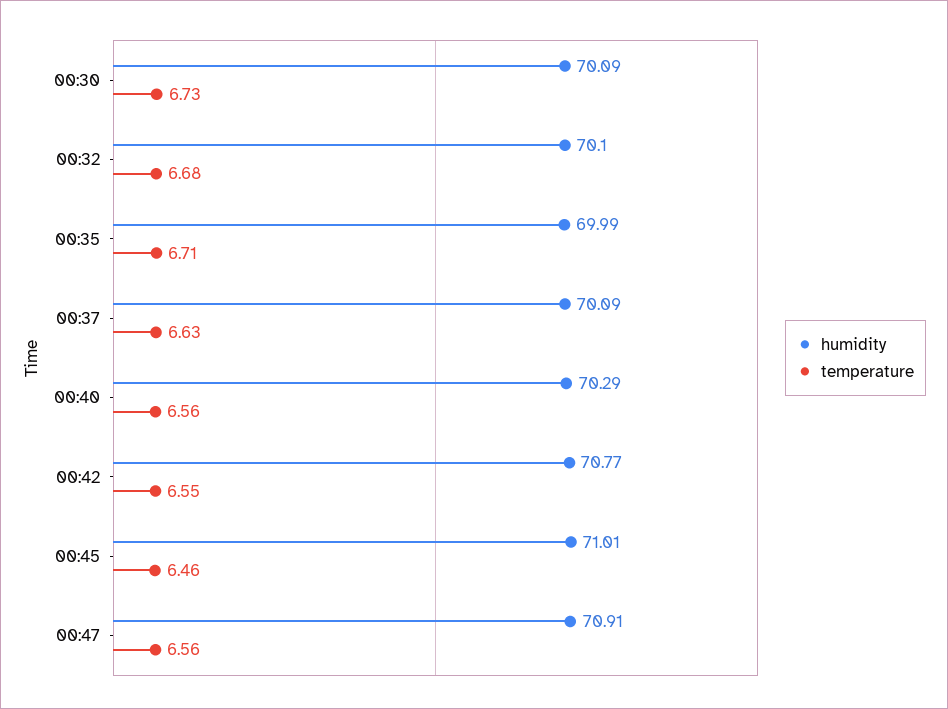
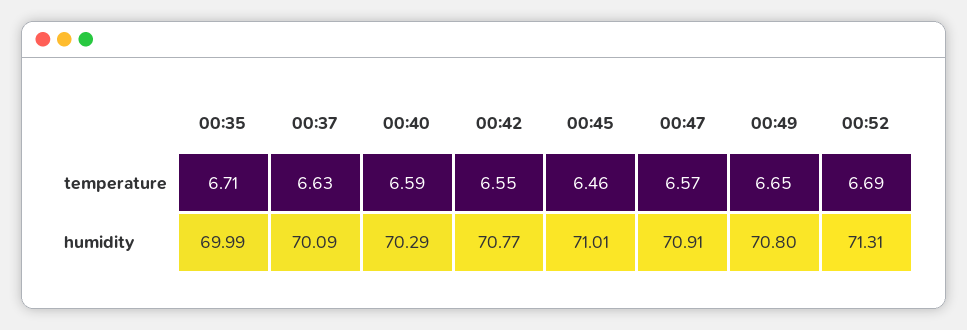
humidity, 00:30: 70.09 -> none
temperature, 00:30: 6.73 -> none
humidity, 00:32: 70.1 -> none
temperature, 00:32: 6.68 -> none
temperature, 00:40: 6.56 -> 6.59
temperature, 00:47: 6.56 -> 6.57
temperature, 00:49: none -> 6.65
temperature, 00:52: none -> 6.69
humidity, 00:49: none -> 70.8
humidity, 00:52: none -> 71.31

